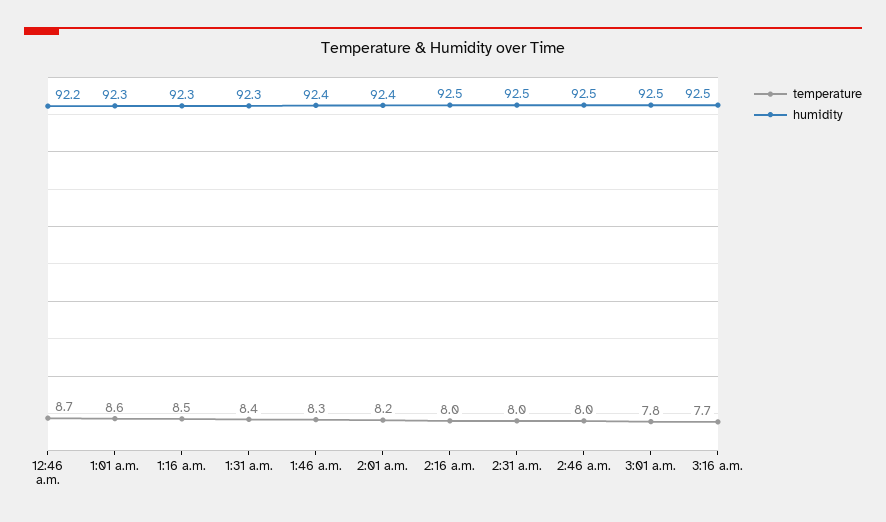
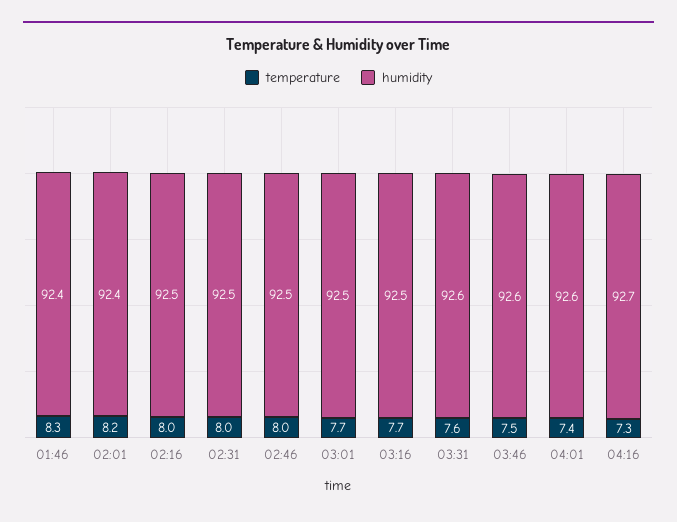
temperature, 12:46 a.m.: 8.7 -> none
humidity, 12:46 a.m.: 92.2 -> none
temperature, 1:01 a.m.: 8.6 -> none
humidity, 1:01 a.m.: 92.3 -> none
temperature, 1:16 a.m.: 8.5 -> none
humidity, 1:16 a.m.: 92.3 -> none
temperature, 1:31 a.m.: 8.4 -> none
humidity, 1:31 a.m.: 92.3 -> none
temperature, 3:01 a.m.: 7.8 -> 7.7
temperature, 03:31: none -> 7.6
humidity, 03:31: none -> 92.6
temperature, 03:46: none -> 7.5
humidity, 03:46: none -> 92.6
temperature, 04:01: none -> 7.4
humidity, 04:01: none -> 92.6
temperature, 04:16: none -> 7.3
humidity, 04:16: none -> 92.7

